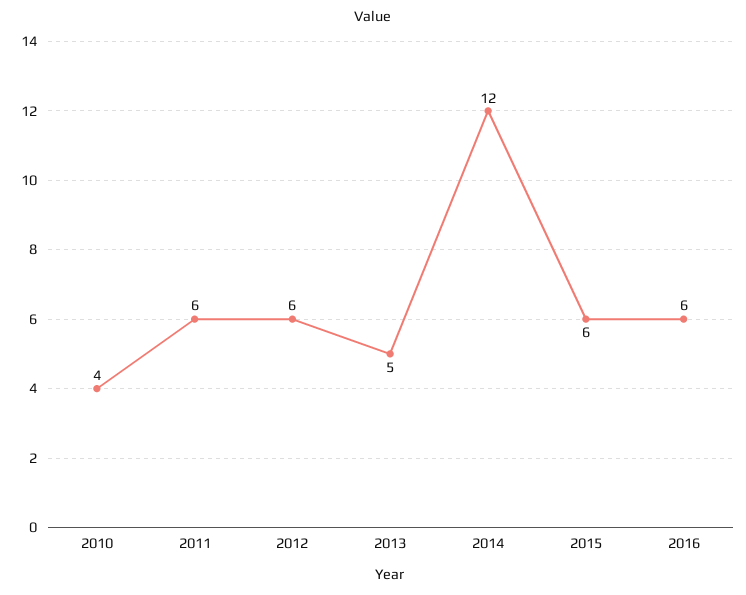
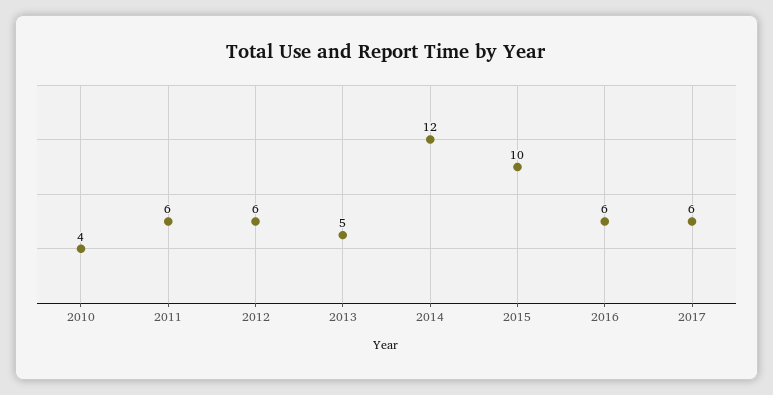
2015: 6 -> 10
2017: none -> 6

